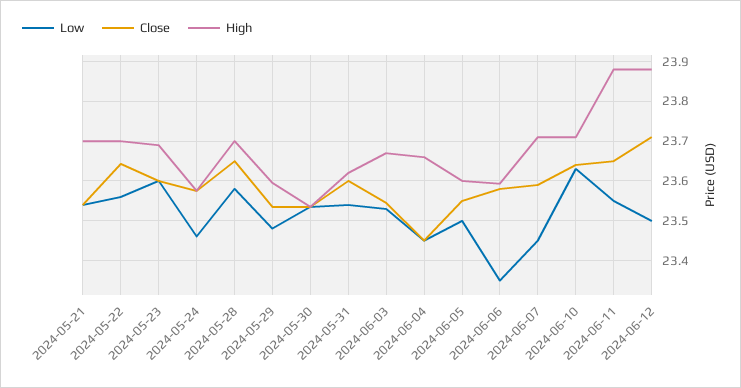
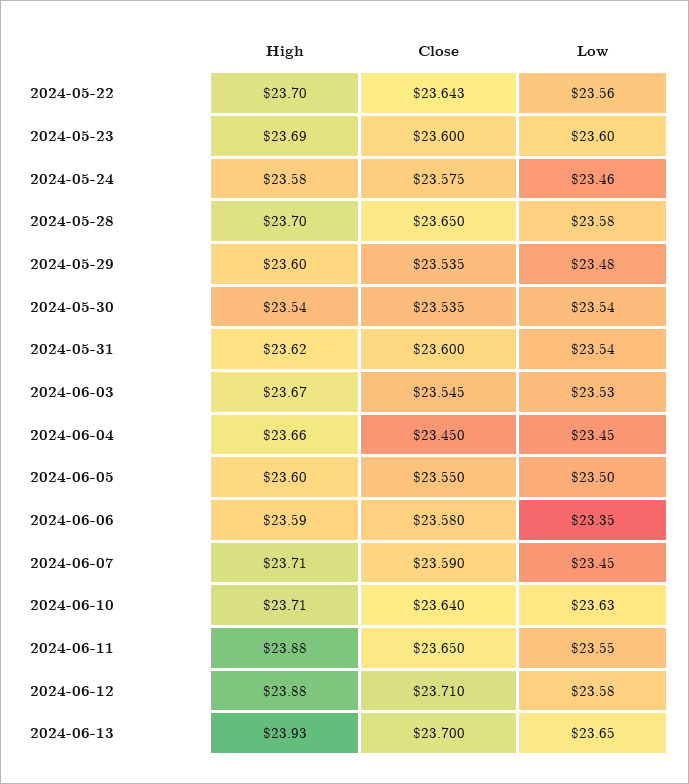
Low, 2024-05-21: 23.54 -> none
Close, 2024-05-21: 23.54 -> none
High, 2024-05-21: 23.7 -> none
Low, 2024-06-12: 23.5 -> 23.58
High, 2024-06-13: none -> 23.93
Close, 2024-06-13: none -> 23.7
Low, 2024-06-13: none -> 23.65

